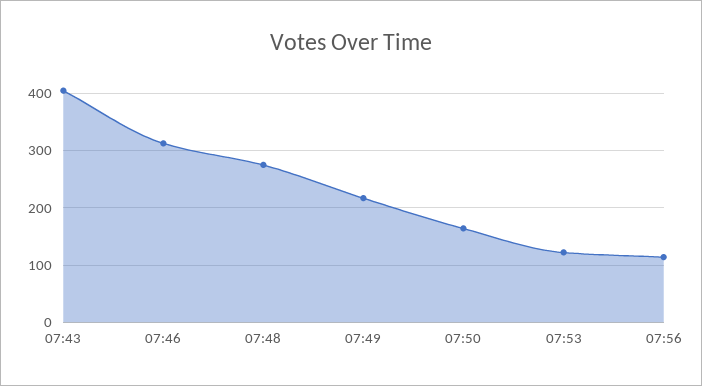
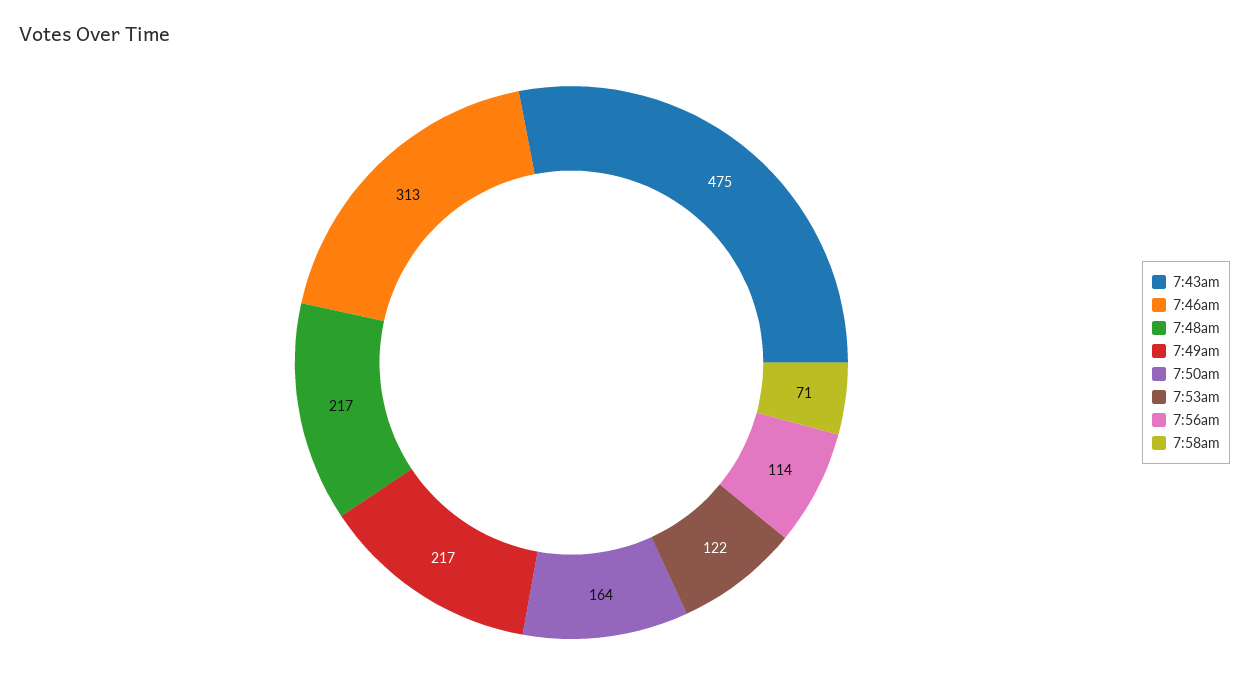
07:43: 400 -> 475
07:48: 280 -> 217
7:58am: none -> 71

